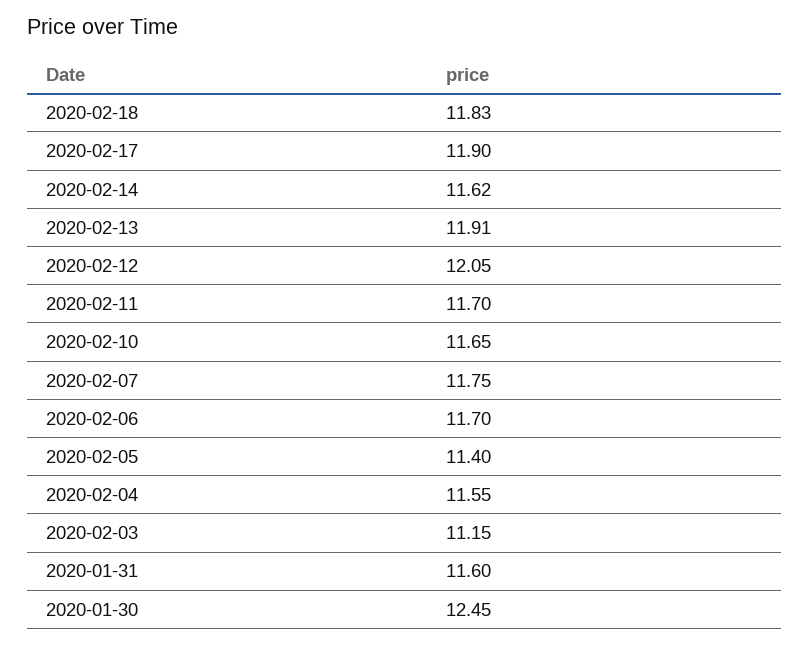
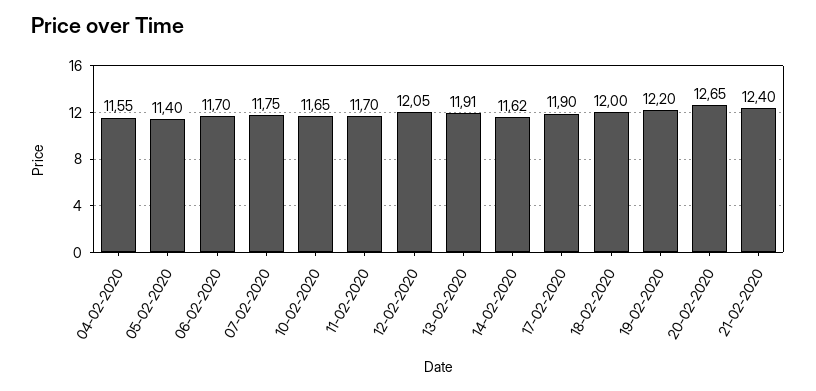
2020-02-18: 11.83 -> 12
2020-02-03: 11.15 -> none
2020-01-31: 11.6 -> none
2020-01-30: 12.45 -> none
19-02-2020: none -> 12.2
20-02-2020: none -> 12.65
21-02-2020: none -> 12.4

